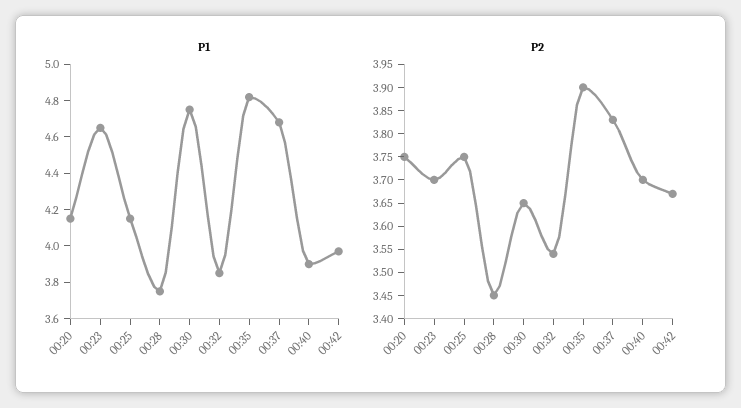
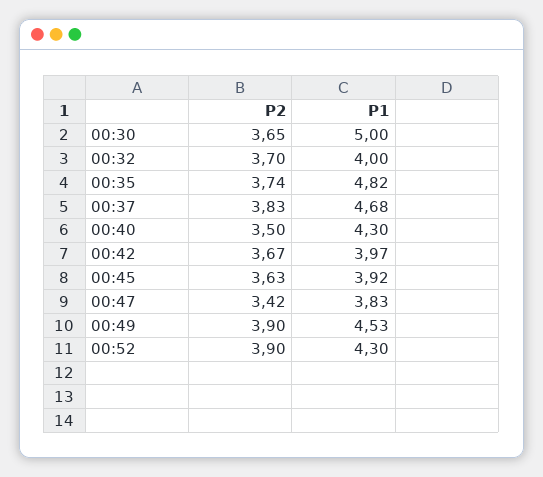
P1, 00:20: 4.15 -> none
P1, 00:23: 4.65 -> none
P1, 00:25: 4.15 -> none
P1, 00:28: 3.75 -> none
P1, 00:30: 4.75 -> 5
P1, 00:32: 3.85 -> 4
P1, 00:40: 3.9 -> 4.3
P2, 00:20: 3.75 -> none
P2, 00:23: 3.7 -> none
P2, 00:25: 3.75 -> none
P2, 00:28: 3.45 -> none
P2, 00:32: 3.55 -> 3.7
P2, 00:35: 3.9 -> 3.74
P2, 00:40: 3.7 -> 3.5
P2, 00:45: none -> 3.63
P1, 00:45: none -> 3.92
P2, 00:47: none -> 3.42
P1, 00:47: none -> 3.83
P2, 00:49: none -> 3.9
P1, 00:49: none -> 4.53
P2, 00:52: none -> 3.9
P1, 00:52: none -> 4.3

